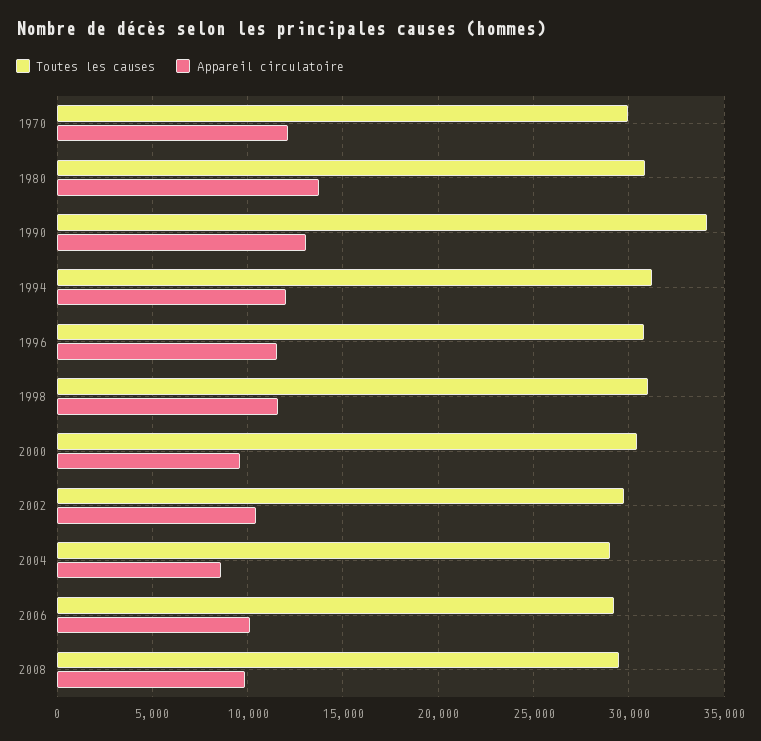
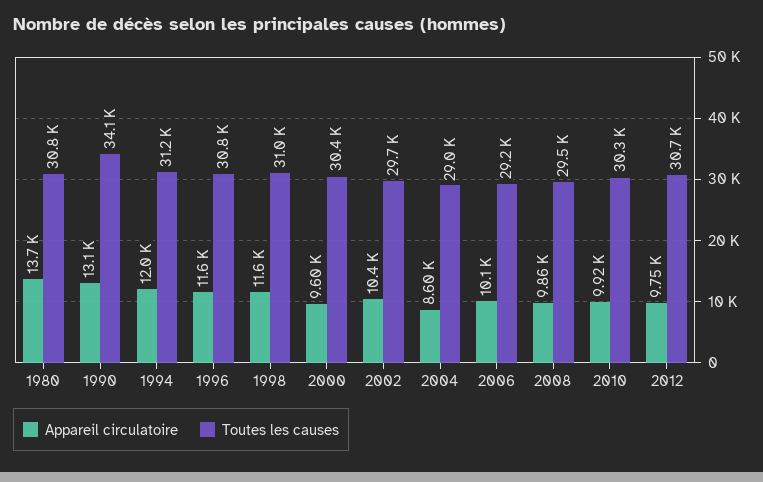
Toutes les causes, 1970: 30000 -> none
Appareil circulatoire, 1970: 12000 -> none
Appareil circulatoire, 2010: none -> 9920
Toutes les causes, 2010: none -> 30300
Appareil circulatoire, 2012: none -> 9750
Toutes les causes, 2012: none -> 30700

